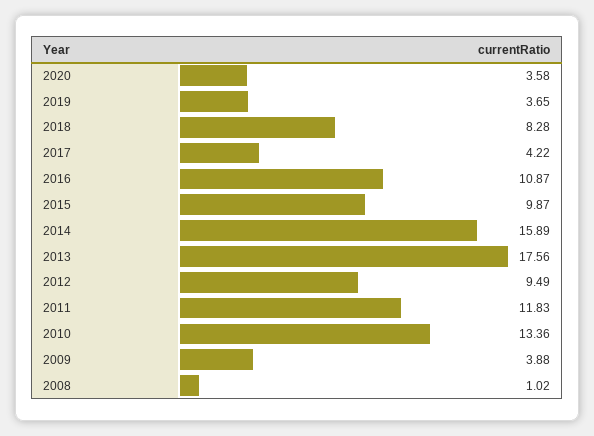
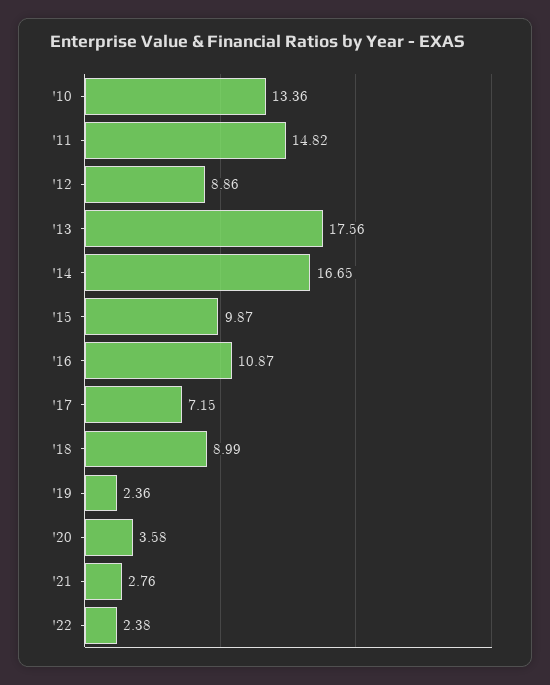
2019: 3.65 -> 2.36
2018: 8.28 -> 8.99
2017: 4.22 -> 7.15
2014: 15.89 -> 16.65
2012: 9.49 -> 8.86
2011: 11.83 -> 14.82
2009: 3.88 -> none
2008: 1.02 -> none
'21: none -> 2.76
'22: none -> 2.38

